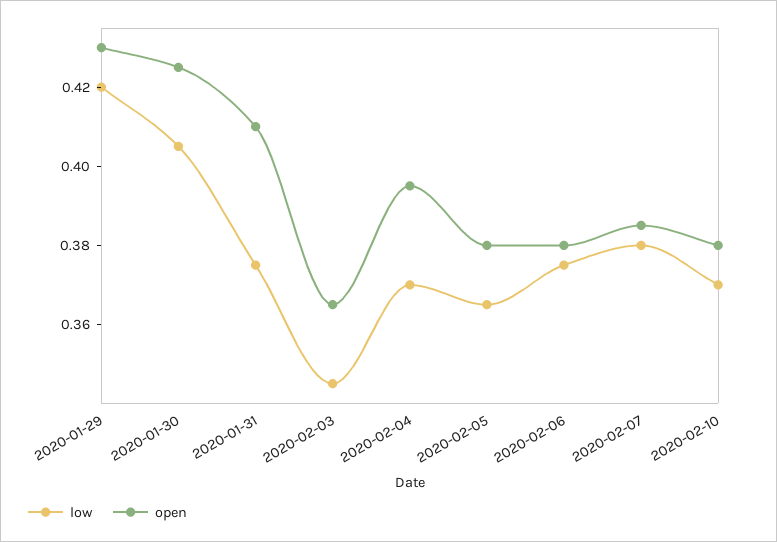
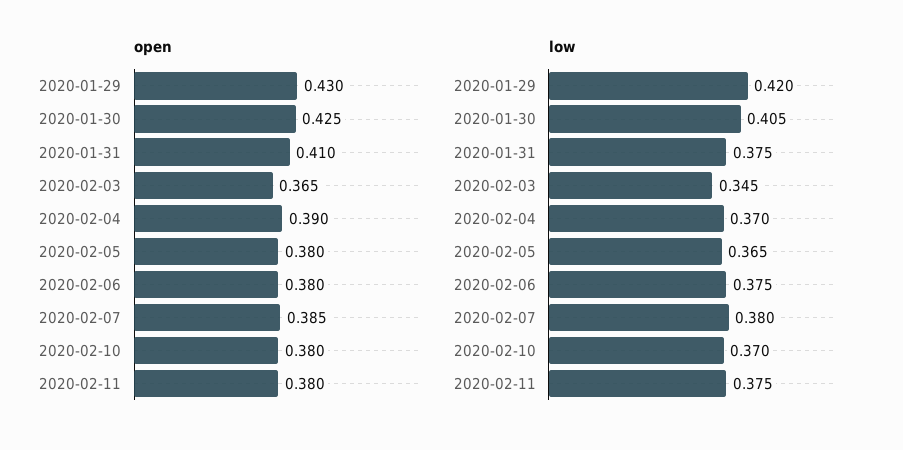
open, 2020-02-04: 0.395 -> 0.39
open, 2020-02-11: none -> 0.38
low, 2020-02-11: none -> 0.375

